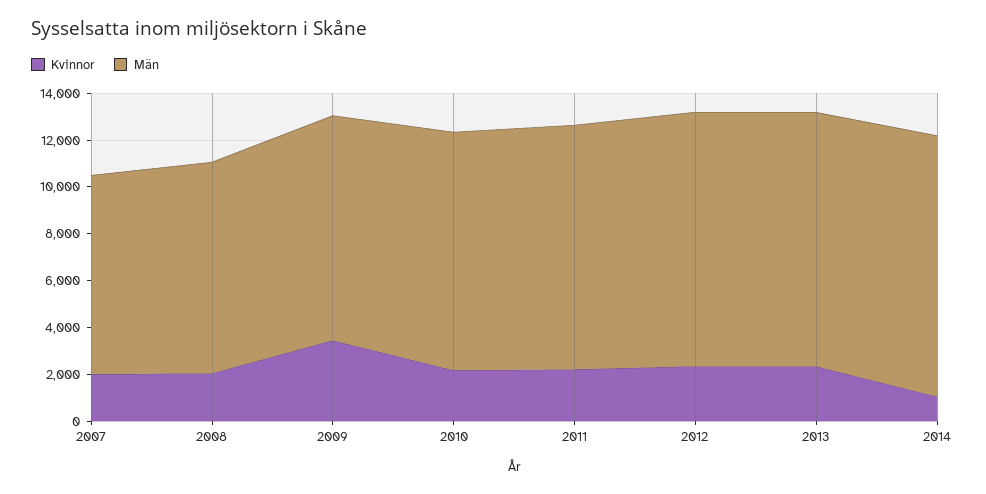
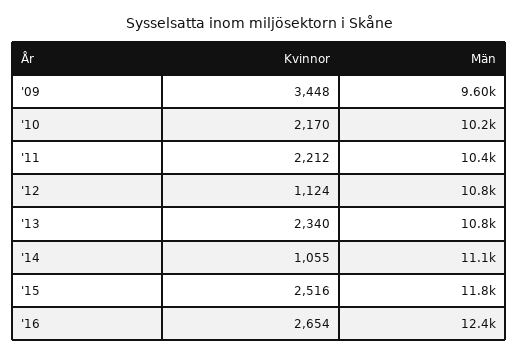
Kvinnor, 2007: 2000 -> none
Män, 2007: 8500 -> none
Kvinnor, 2008: 2000 -> none
Män, 2008: 9000 -> none
Kvinnor, 2012: 2500 -> 1124
Kvinnor, '15: none -> 2516
Män, '15: none -> 11800
Kvinnor, '16: none -> 2654
Män, '16: none -> 12400

